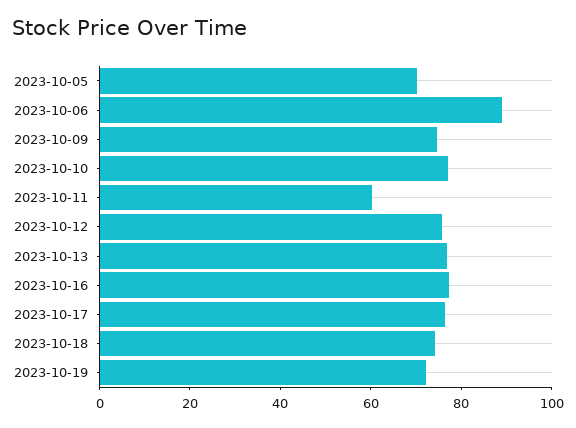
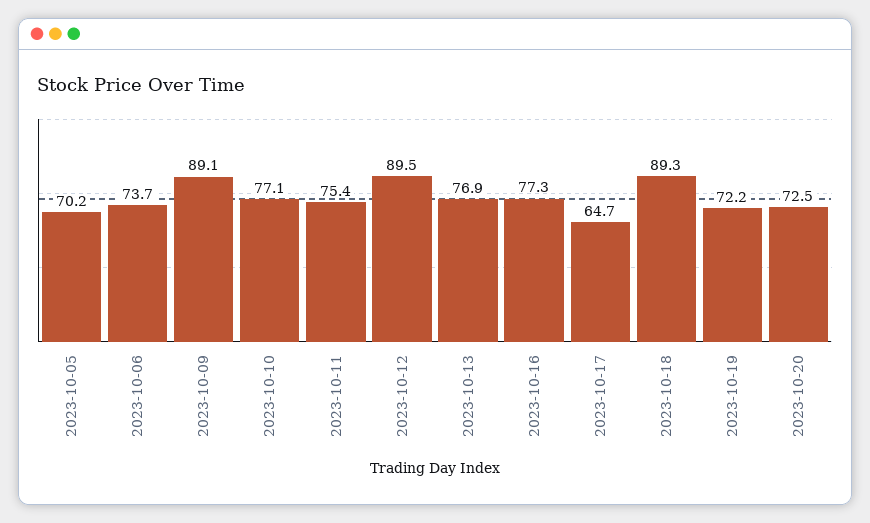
2023-10-06: 90 -> 73.7
2023-10-09: 75 -> 89.1
2023-10-11: 60 -> 75.4
2023-10-12: 75 -> 89.5
2023-10-17: 75 -> 64.7
2023-10-18: 75 -> 89.3
2023-10-20: none -> 72.5

